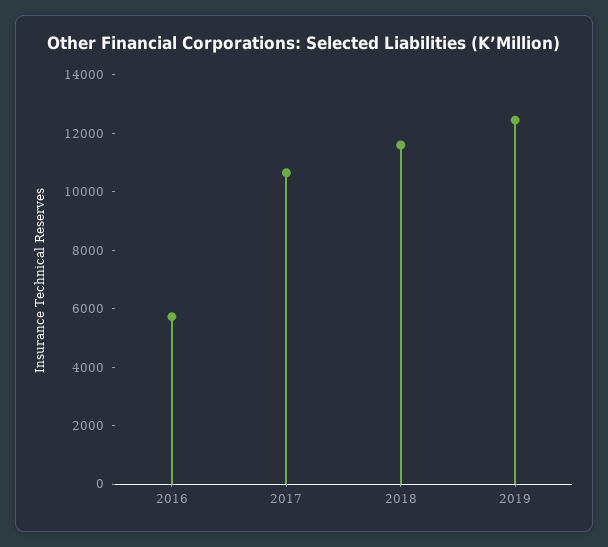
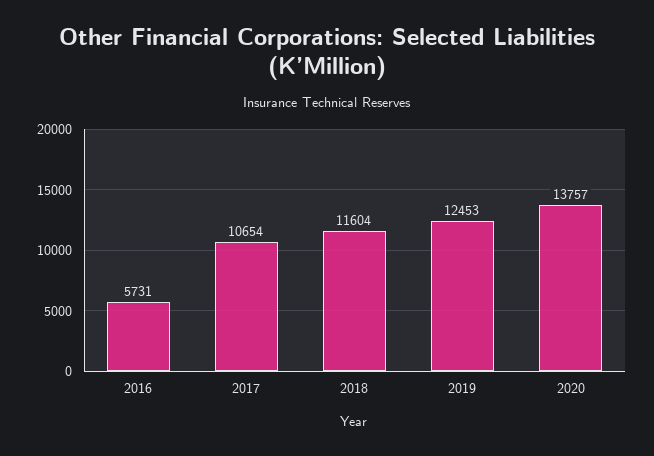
2020: none -> 13757

